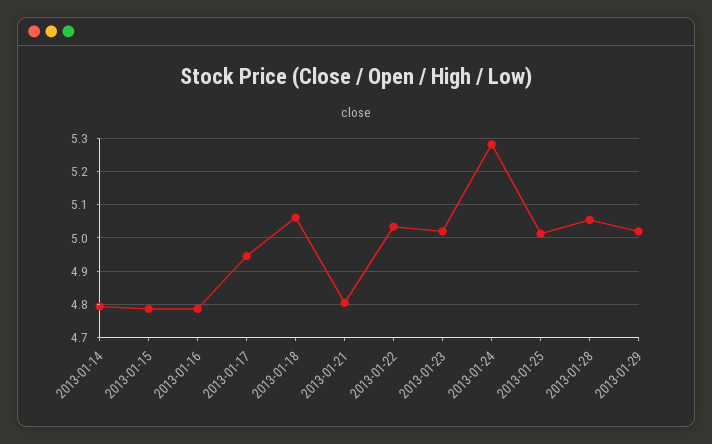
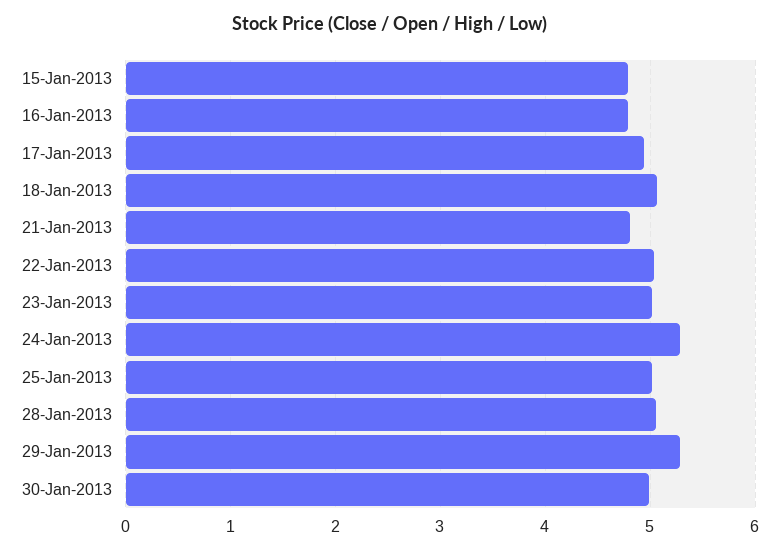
2013-01-14: 4.8 -> none
2013-01-29: 5.02 -> 5.3
30-Jan-2013: none -> 5

